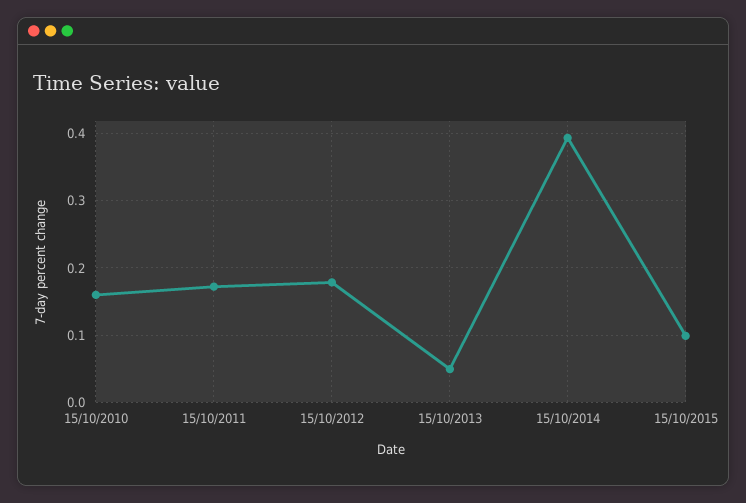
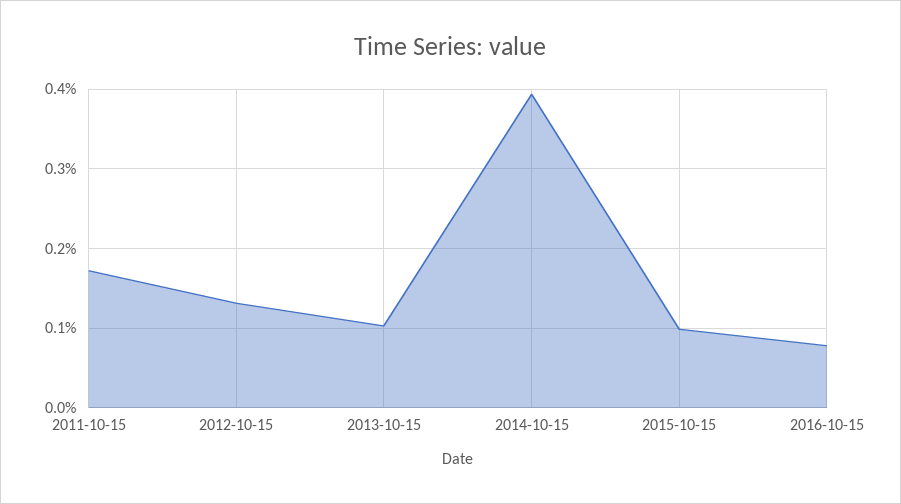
15/10/2010: 0.16 -> none
15/10/2012: 0.18 -> 0.13
15/10/2013: 0.05 -> 0.1
2016-10-15: none -> 0.08

